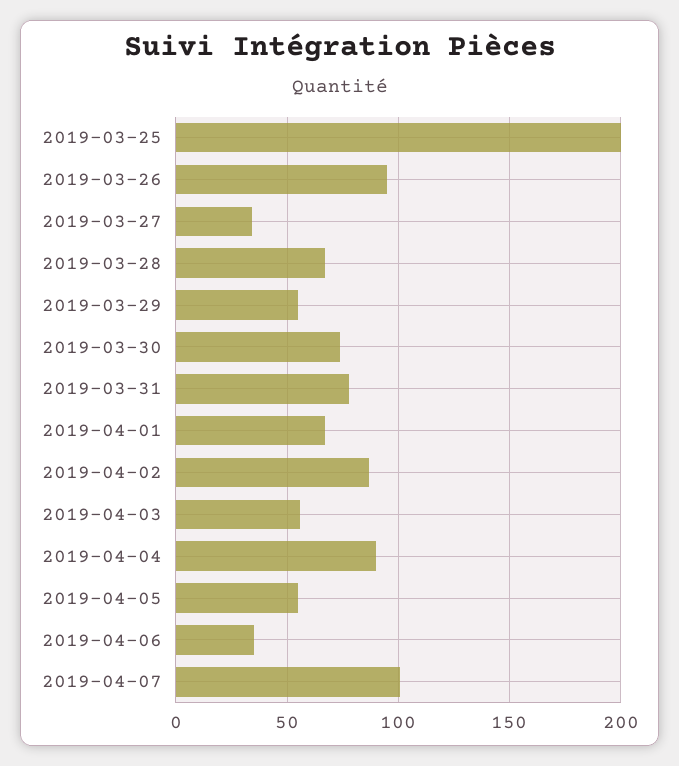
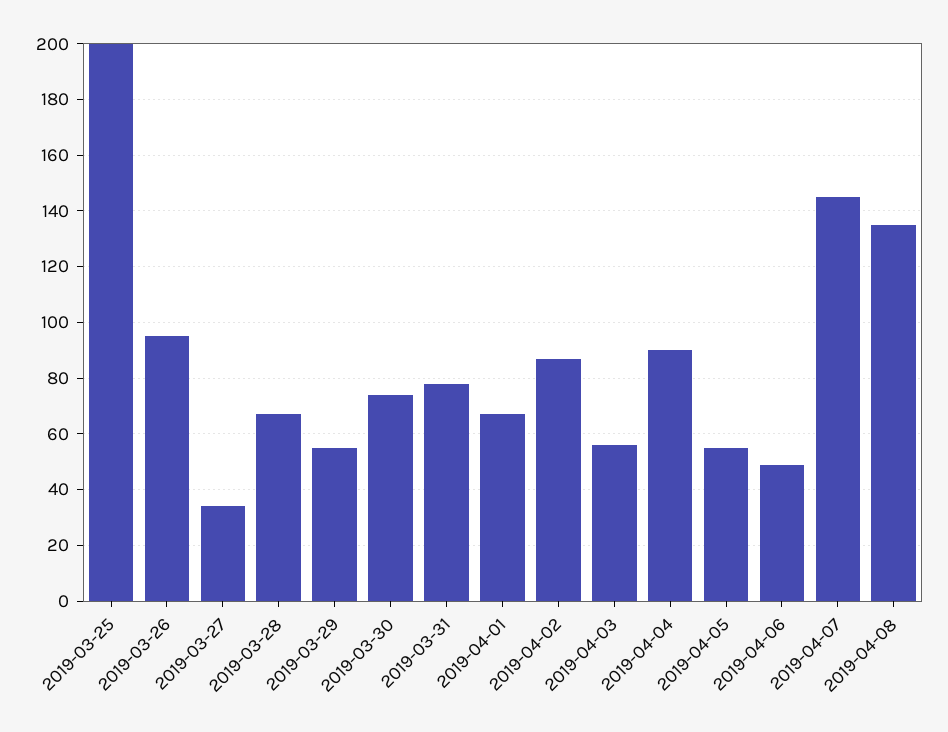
2019-04-06: 35 -> 50
2019-04-07: 100 -> 145
2019-04-08: none -> 135

